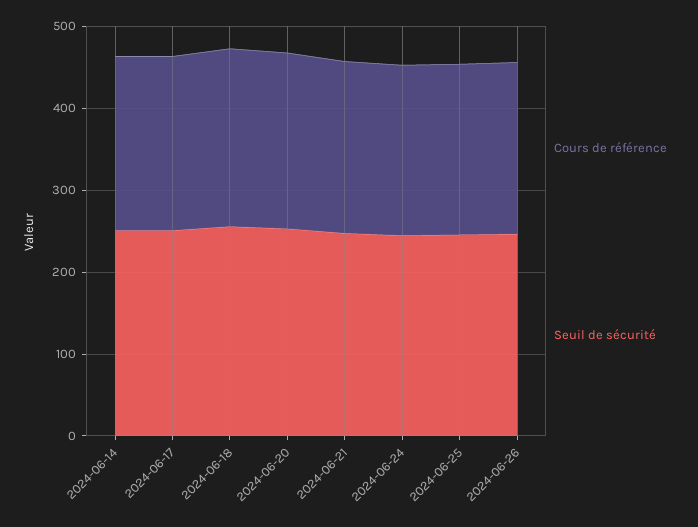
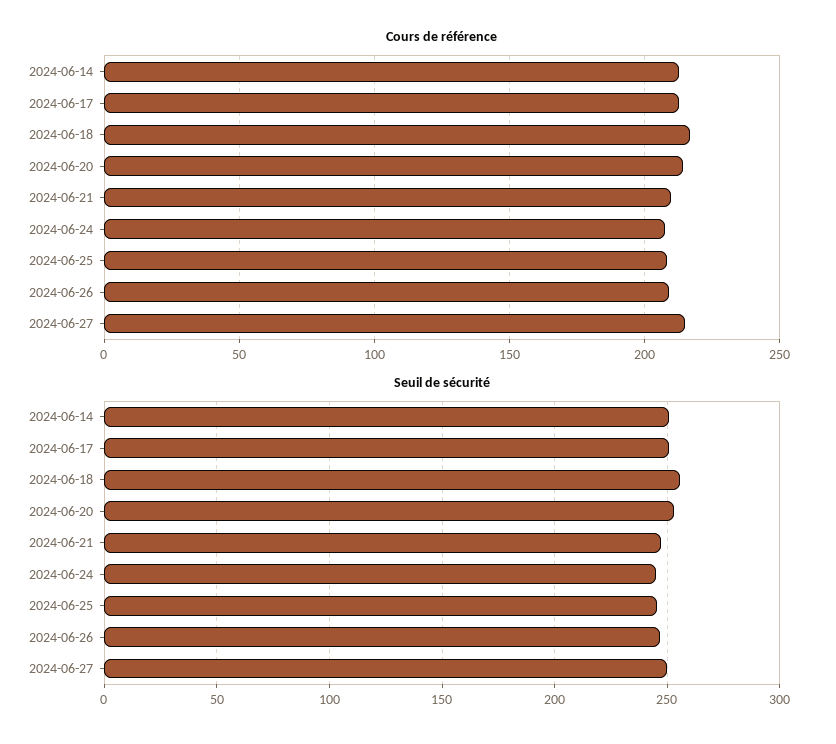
Cours de référence, 2024-06-27: none -> 215
Seuil de sécurité, 2024-06-27: none -> 250

